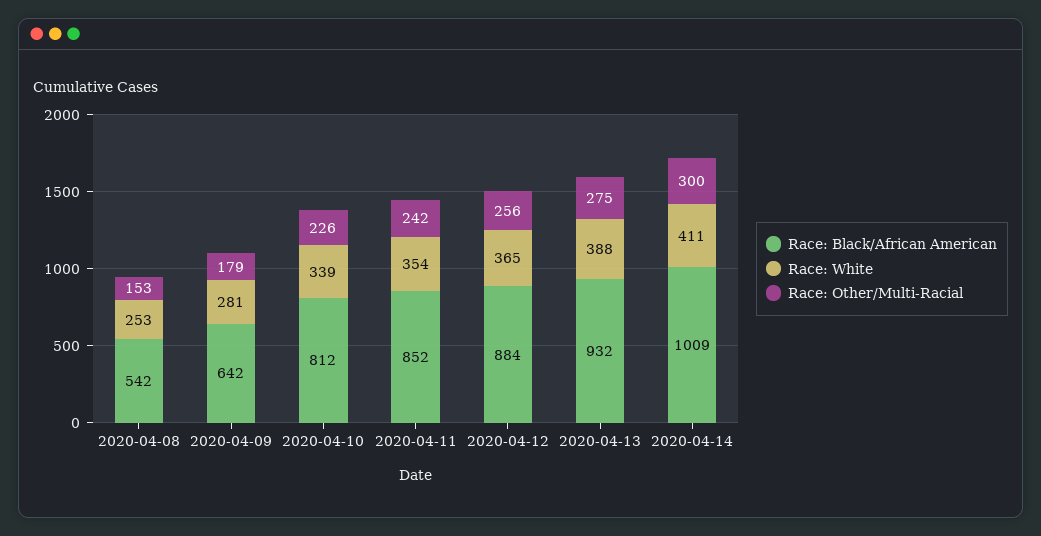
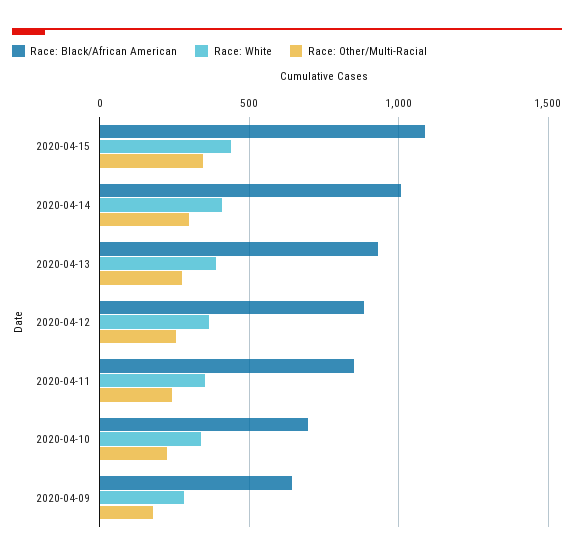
Race: Black/African American, 2020-04-08: 542 -> none
Race: White, 2020-04-08: 253 -> none
Race: Other/Multi-Racial, 2020-04-08: 153 -> none
Race: Black/African American, 2020-04-10: 812 -> 700
Race: Black/African American, 2020-04-15: none -> 1100
Race: White, 2020-04-15: none -> 450
Race: Other/Multi-Racial, 2020-04-15: none -> 350

